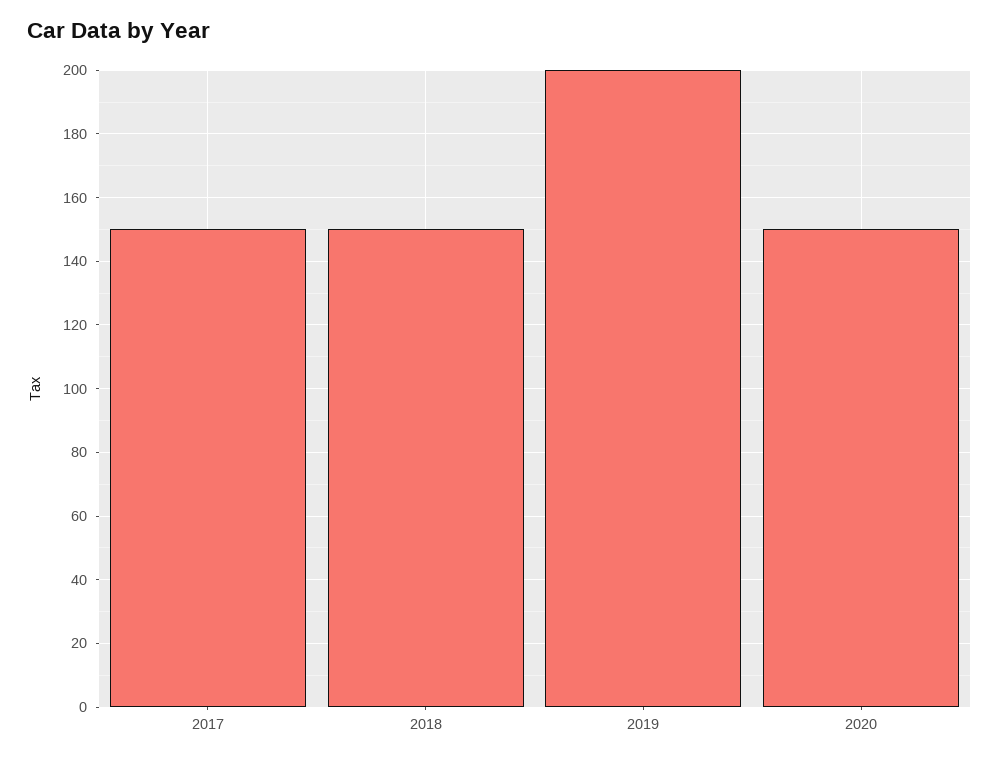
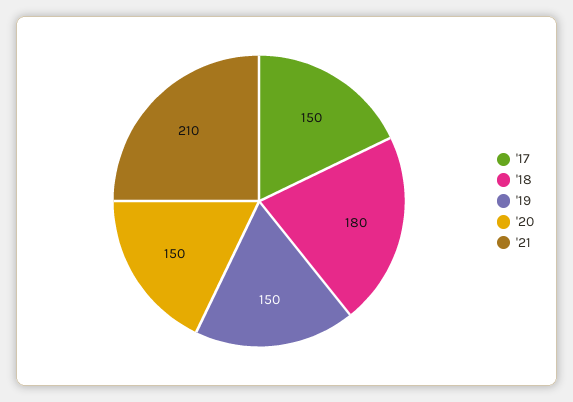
2018: 150 -> 180
2019: 200 -> 150
'21: none -> 210

